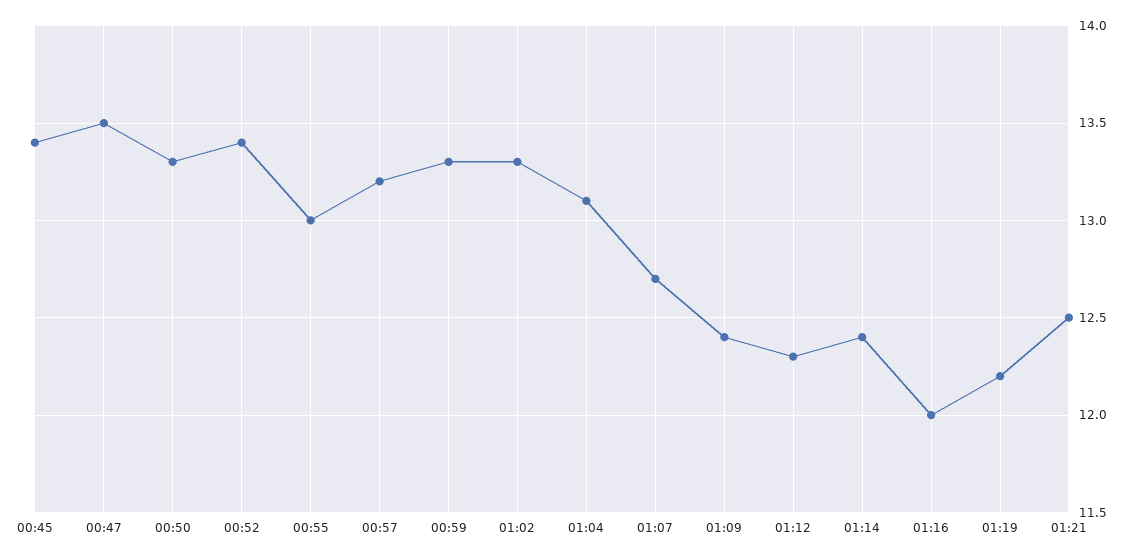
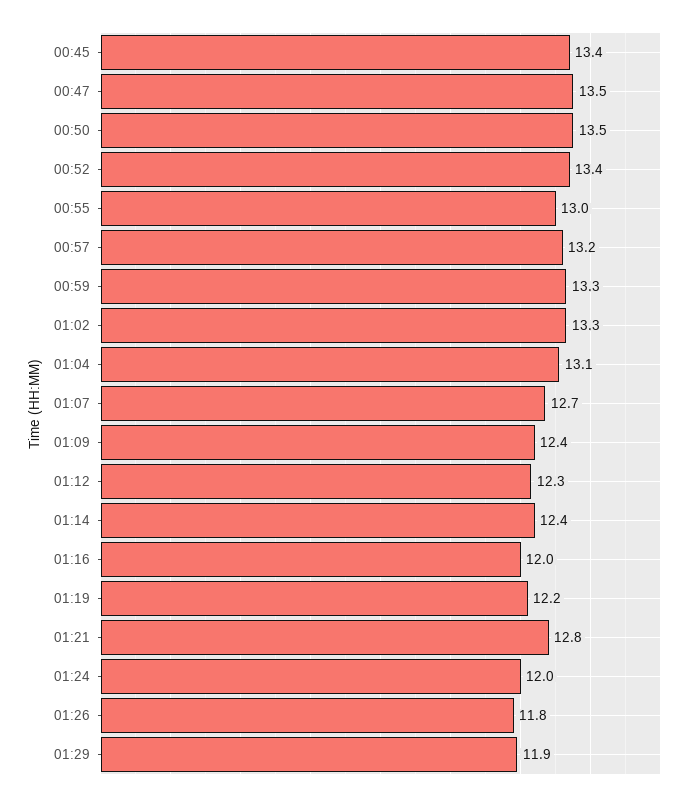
00:50: 13.3 -> 13.5
01:21: 12.5 -> 12.8
01:24: none -> 12
01:26: none -> 11.8
01:29: none -> 11.9

